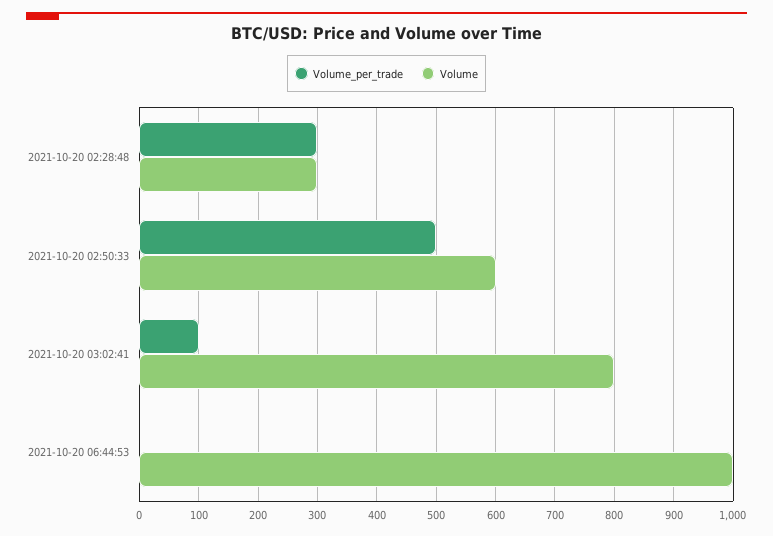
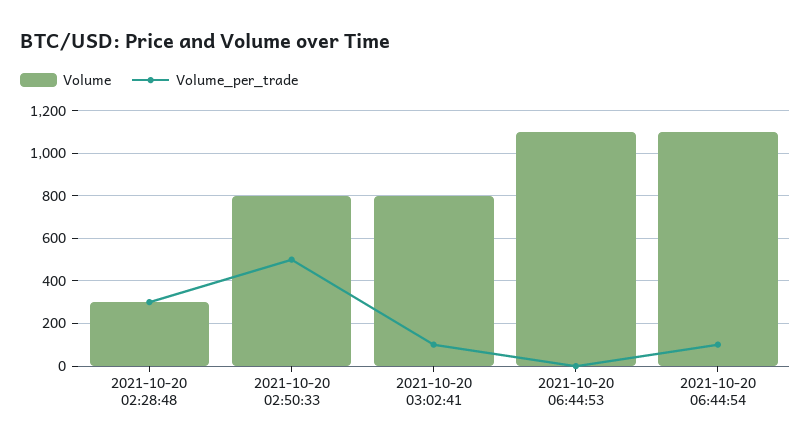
Volume, 2021-10-20 02:50:33: 600 -> 800
Volume, 2021-10-20 06:44:53: 1000 -> 1100
Volume, 2021-10-20 06:44:54: none -> 1100
Volume_per_trade, 2021-10-20 06:44:54: none -> 100

